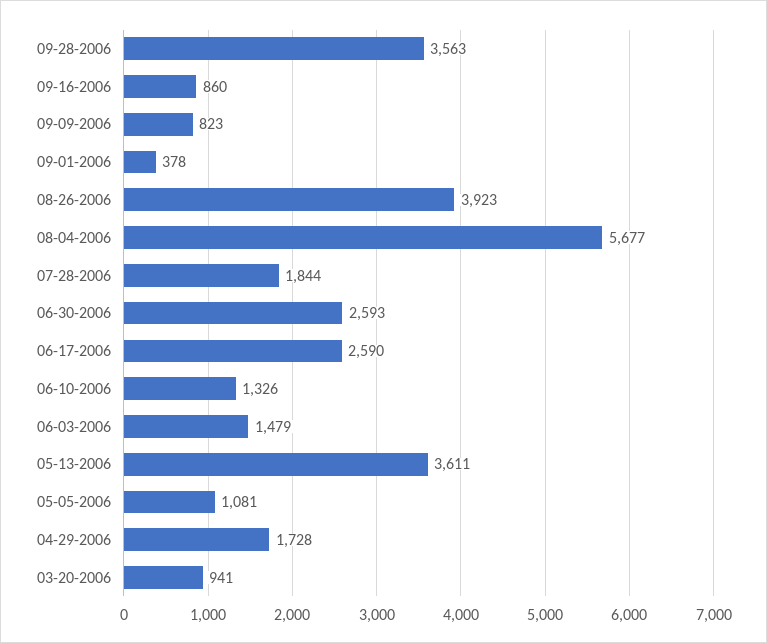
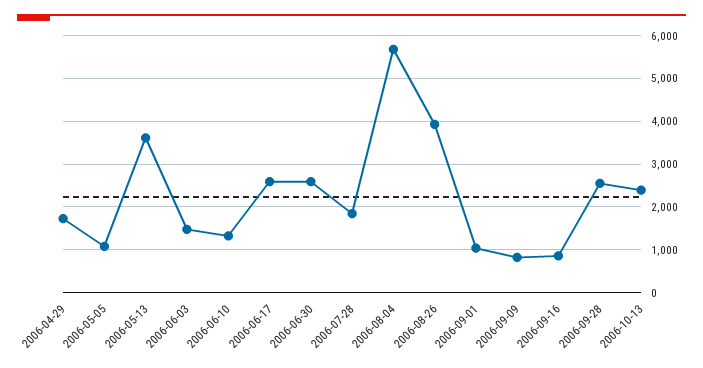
09-28-2006: 3563 -> 2600
09-01-2006: 378 -> 1000
03-20-2006: 941 -> none
2006-10-13: none -> 2400

